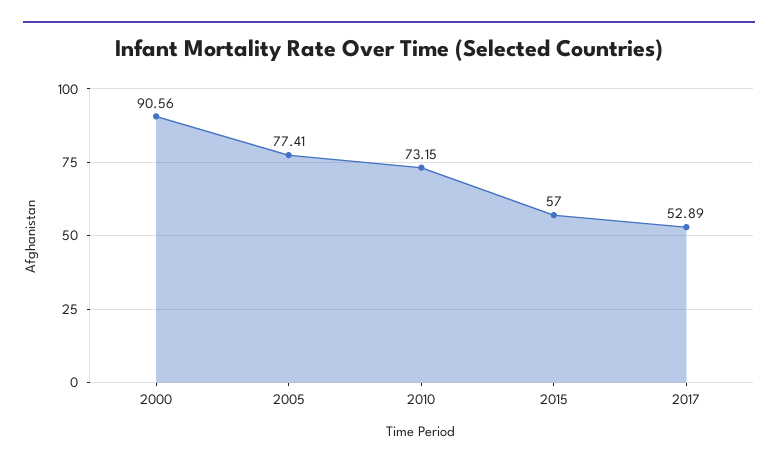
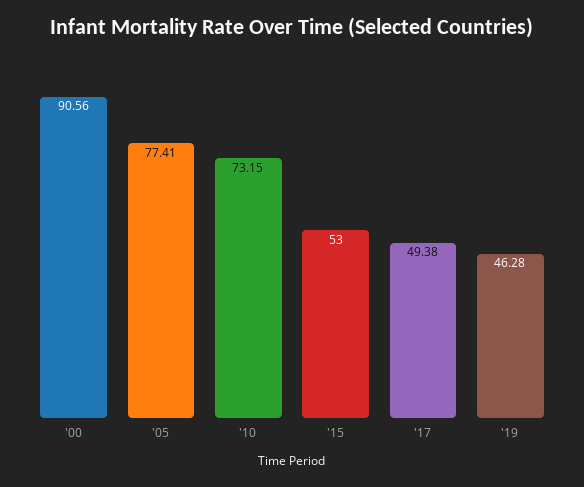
2015: 57 -> 53
2017: 52.89 -> 49.38
'19: none -> 46.28

